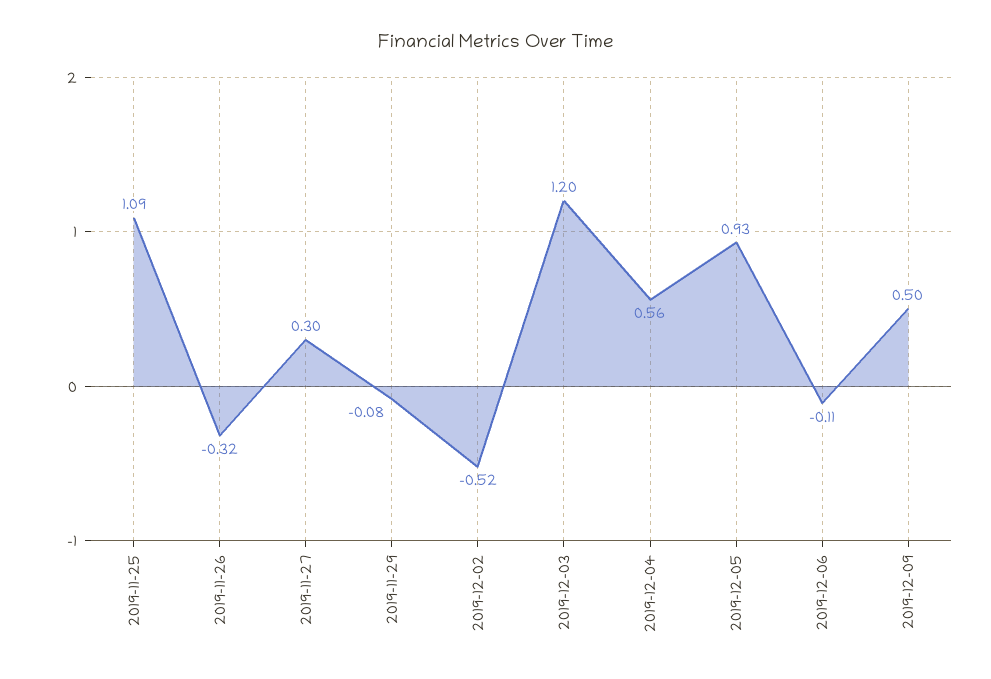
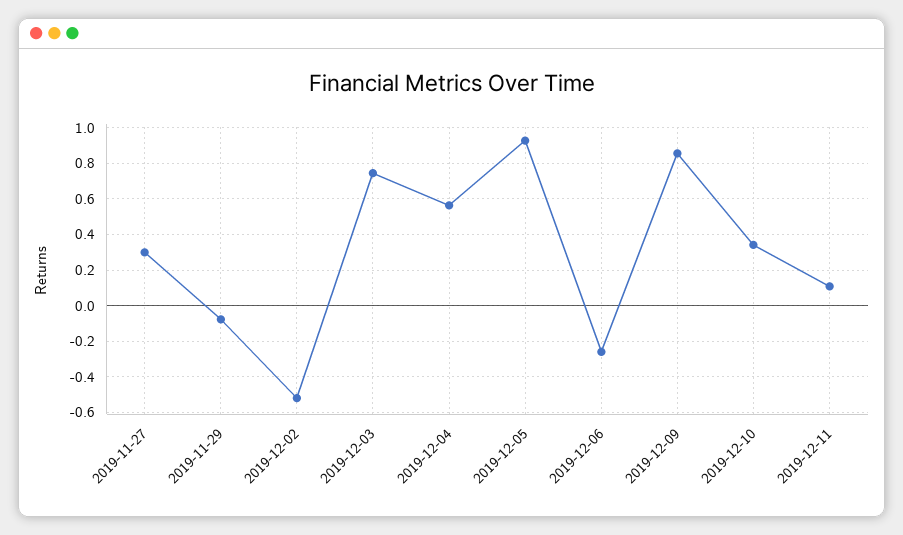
2019-11-25: 1.09 -> none
2019-11-26: -0.32 -> none
2019-12-03: 1.2 -> 0.75
2019-12-06: -0.11 -> -0.25
2019-12-09: 0.5 -> 0.85
2019-12-10: none -> 0.35
2019-12-11: none -> 0.1

